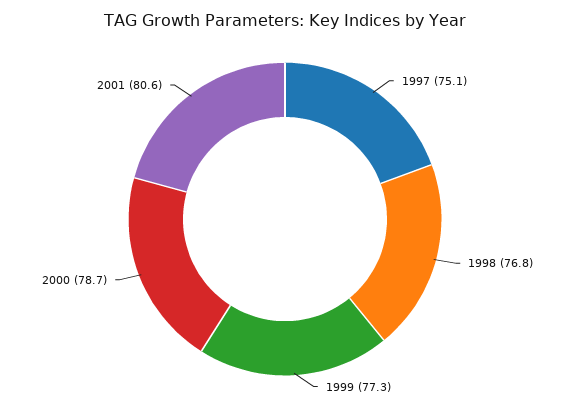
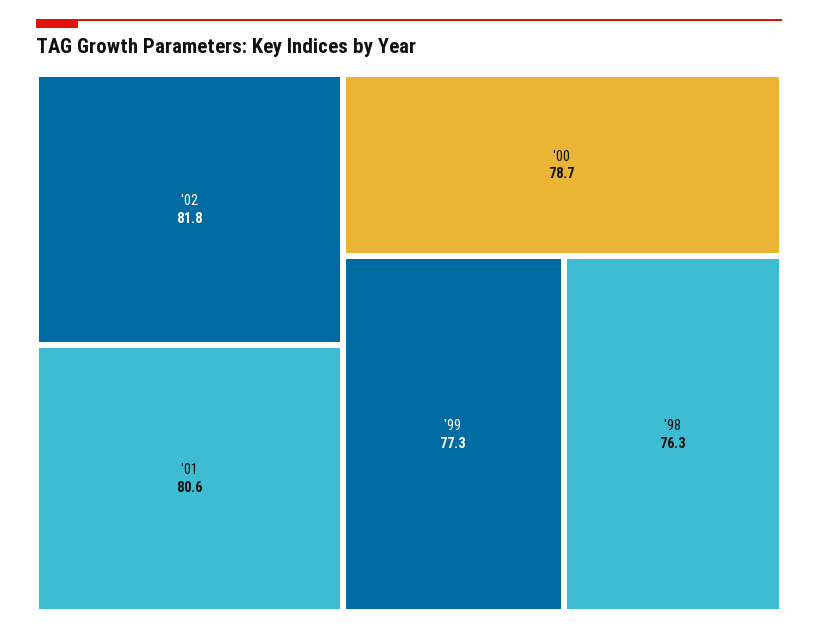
1997: 75.1 -> none
1998: 76.8 -> 76.3
'02: none -> 81.8

